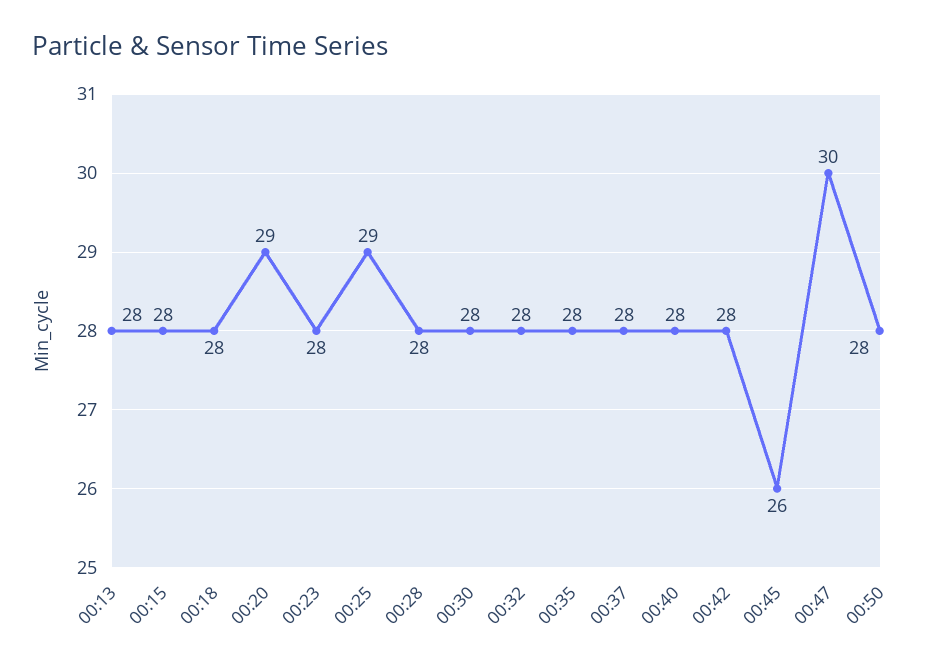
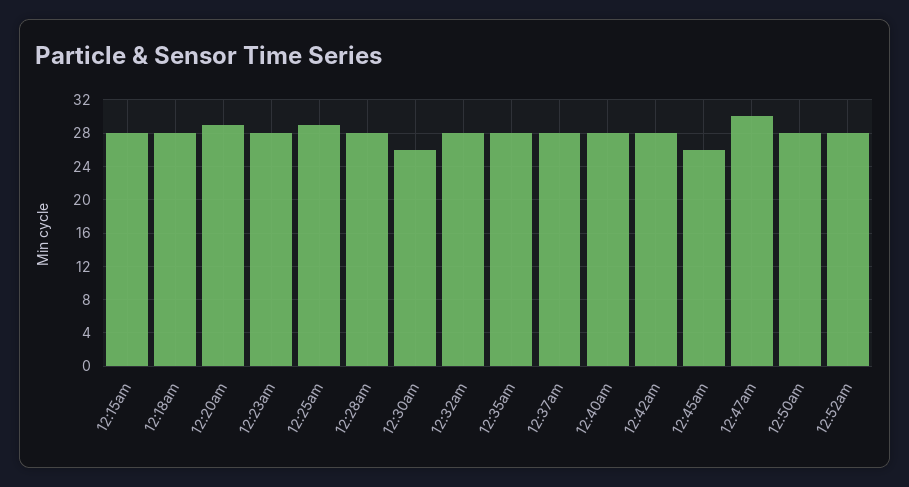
00:13: 28 -> none
00:30: 28 -> 26
12:52am: none -> 28

